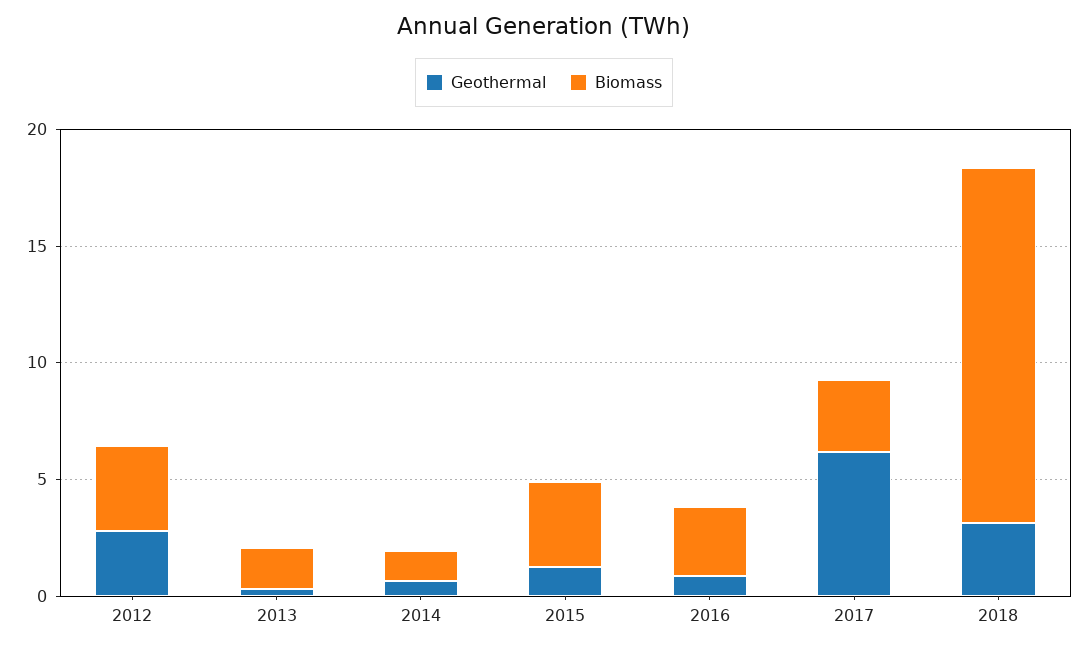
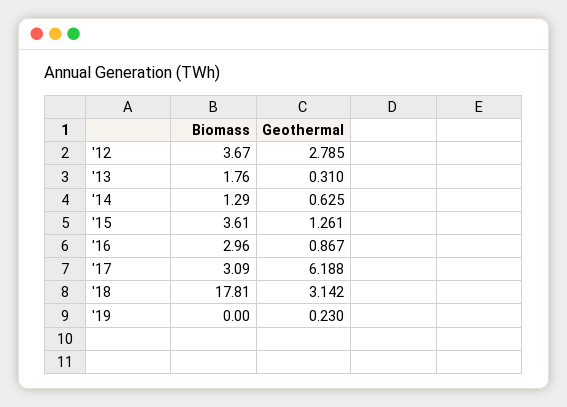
Biomass, 2018: 15 -> 17.81
Biomass, '19: none -> 0
Geothermal, '19: none -> 0.23

